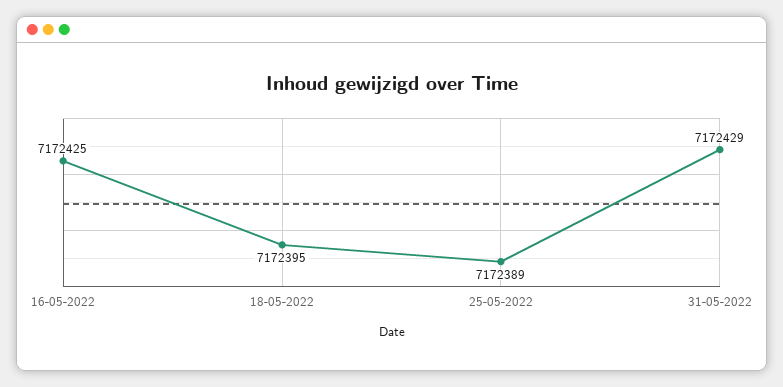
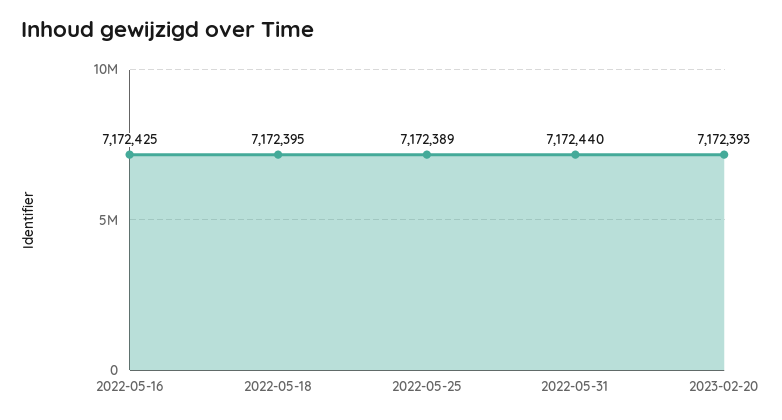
31-05-2022: 7172429 -> 7172440
2023-02-20: none -> 7172393

